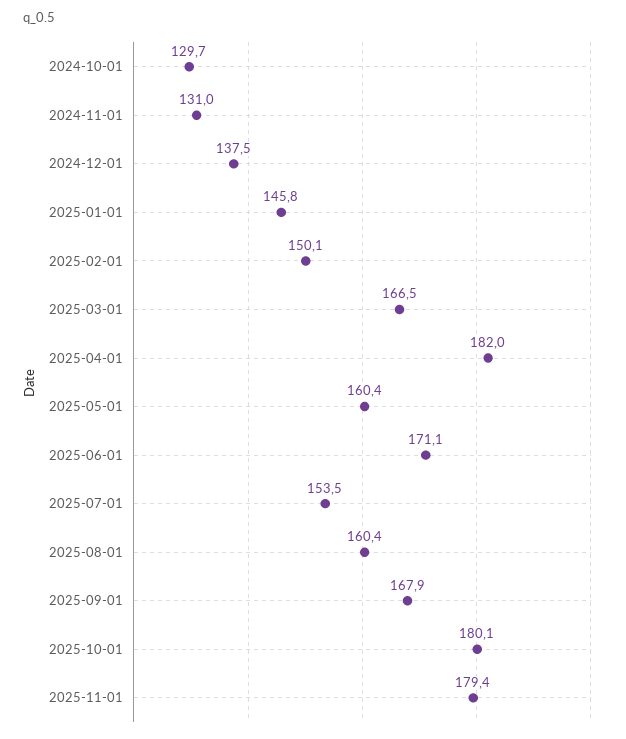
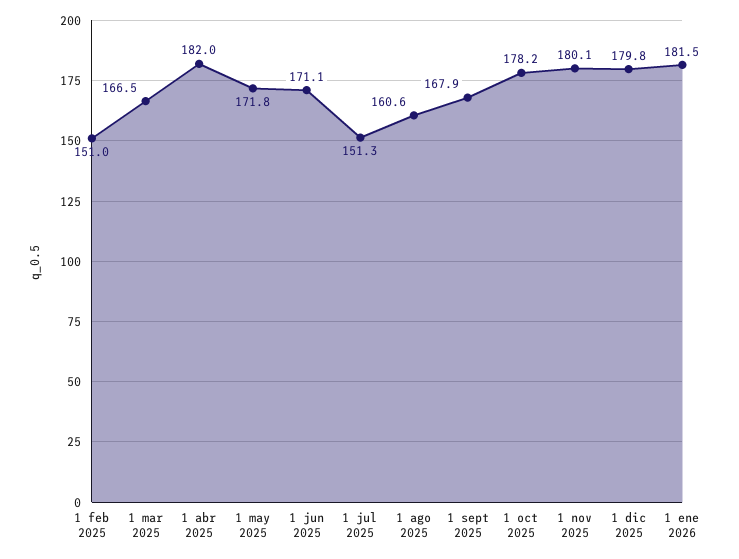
2024-10-01: 129.7 -> none
2024-11-01: 131 -> none
2024-12-01: 137.5 -> none
2025-01-01: 145.8 -> none
2025-02-01: 150.1 -> 151
2025-05-01: 160.4 -> 171.8
2025-07-01: 153.5 -> 151.3
2025-08-01: 160.4 -> 160.6
2025-10-01: 180.1 -> 178.2
2025-11-01: 179.4 -> 180.1
1 dic 2025: none -> 179.8
1 ene 2026: none -> 181.5

